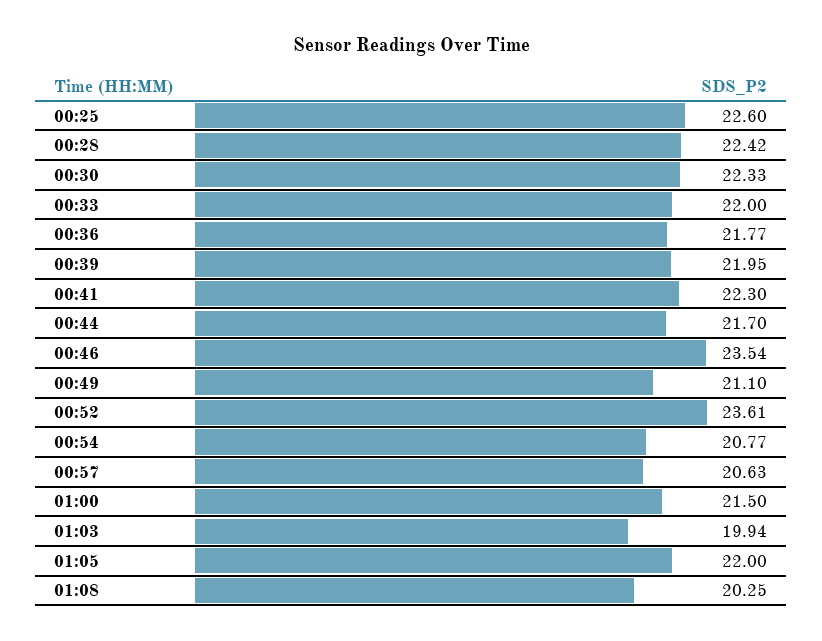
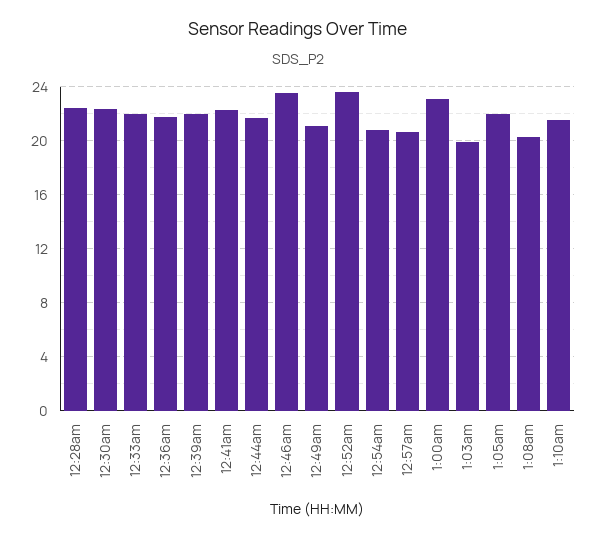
00:25: 22.6 -> none
01:00: 21.5 -> 23
1:10am: none -> 21.5

